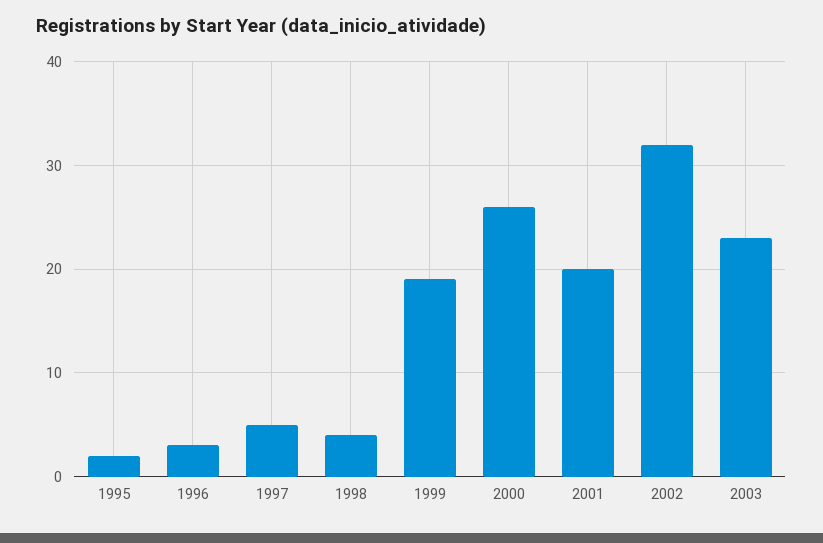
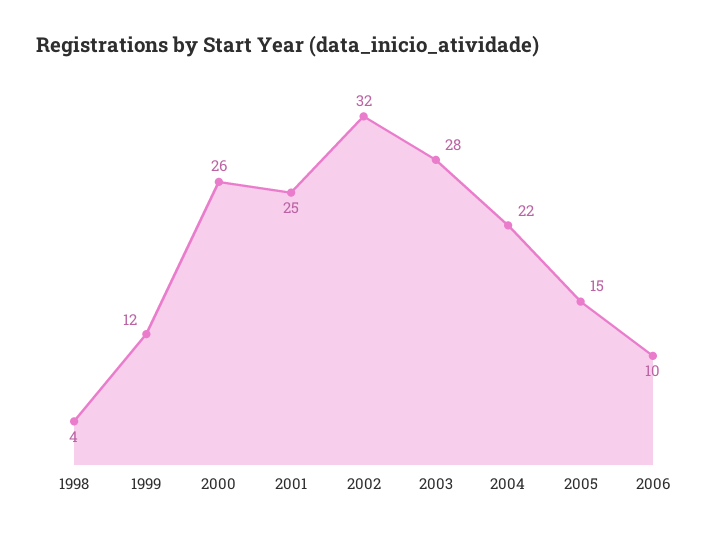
1995: 2 -> none
1996: 3 -> none
1997: 5 -> none
1999: 19 -> 12
2001: 20 -> 25
2003: 23 -> 28
2004: none -> 22
2005: none -> 15
2006: none -> 10

